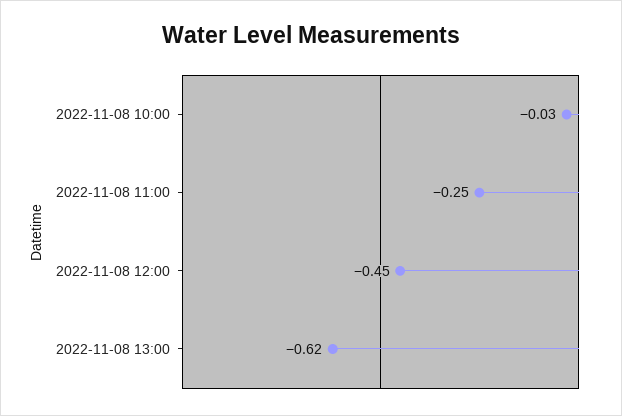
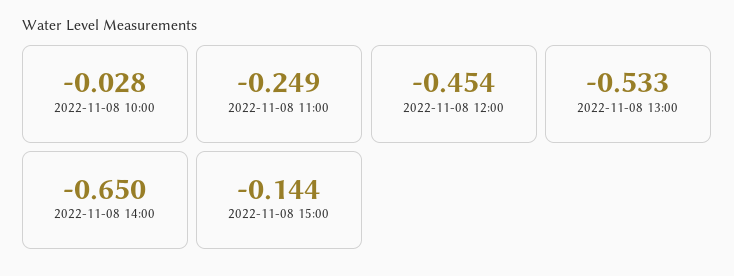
2022-11-08 13:00: -0.62 -> -0.533
2022-11-08 14:00: none -> -0.65
2022-11-08 15:00: none -> -0.144

